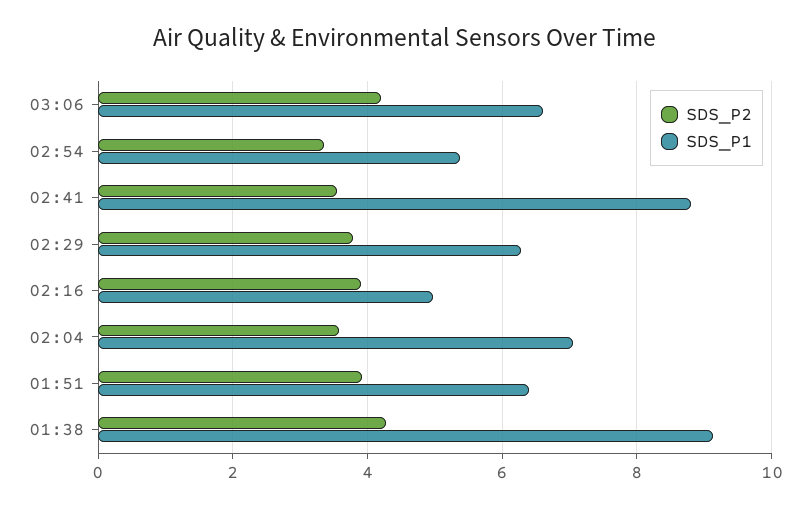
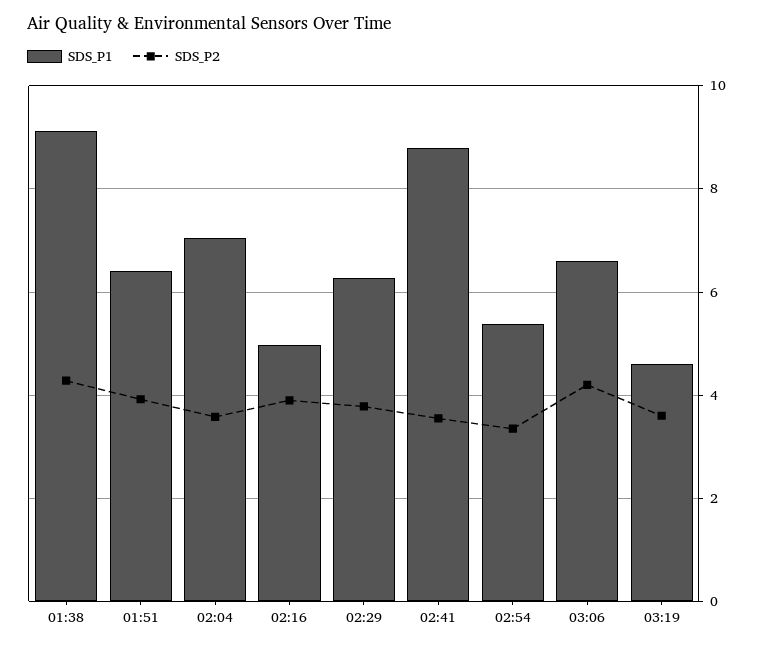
SDS_P1, 03:19: none -> 4.6
SDS_P2, 03:19: none -> 3.6

